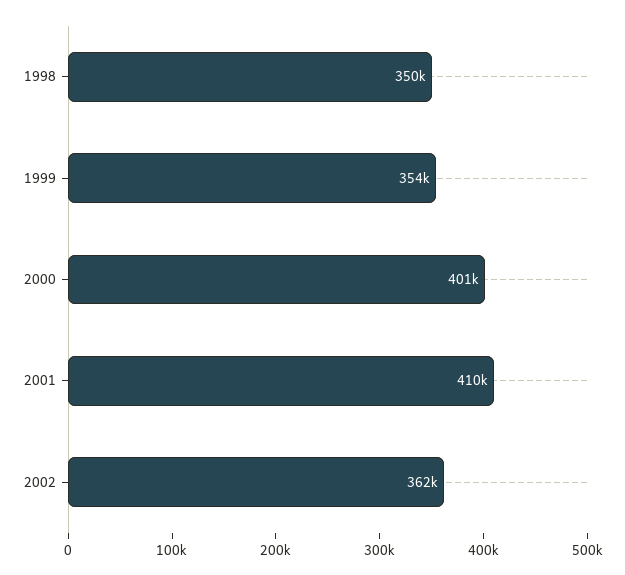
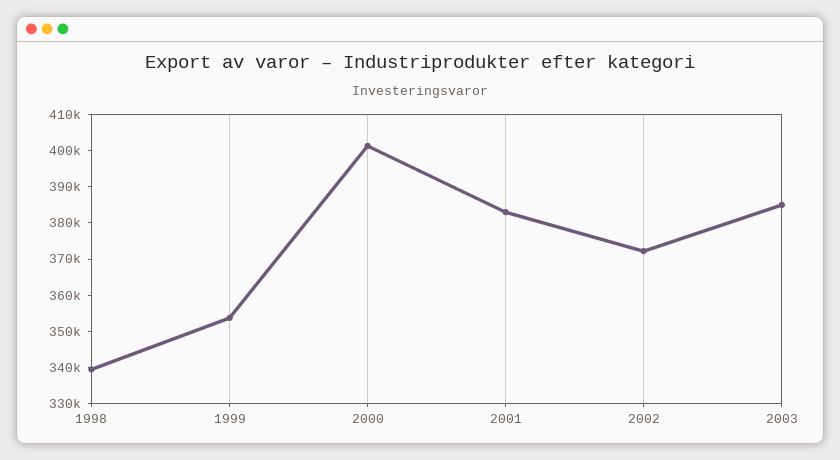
1998: 350000 -> 340000
2001: 410000 -> 382500
2002: 362000 -> 372500
2003: none -> 385000

